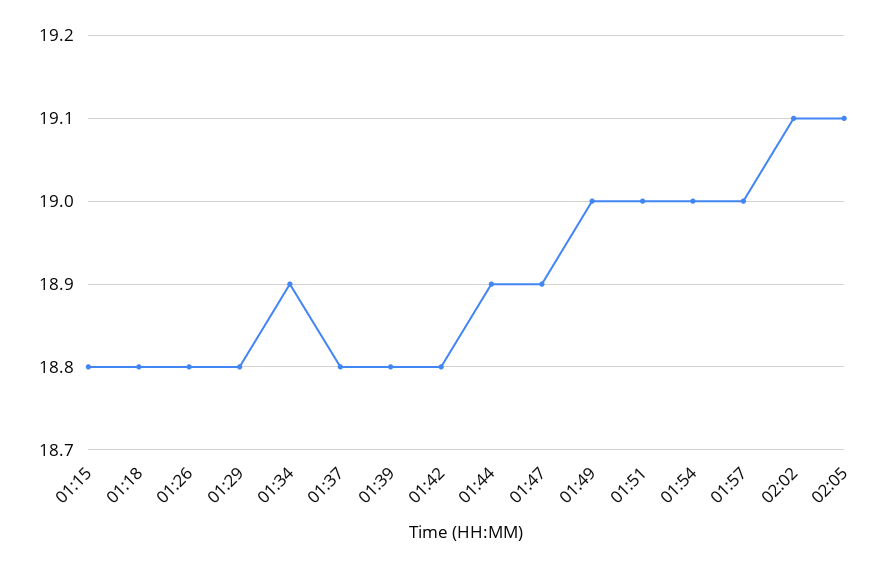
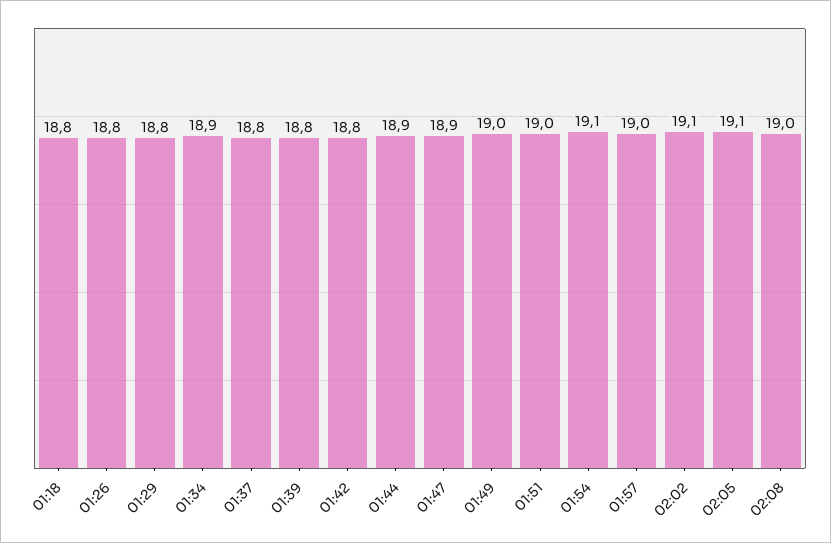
01:15: 18.8 -> none
01:54: 19 -> 19.1
02:08: none -> 19

